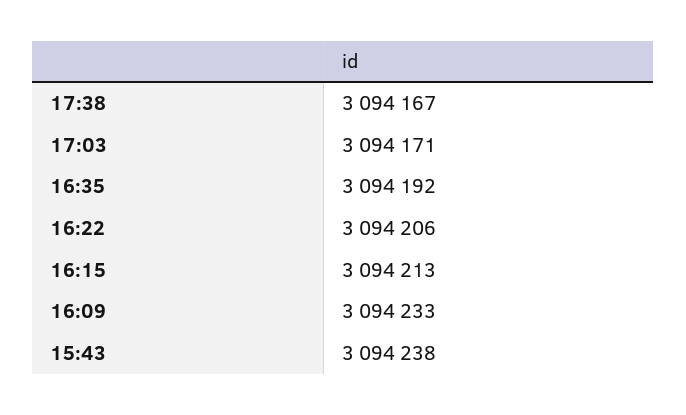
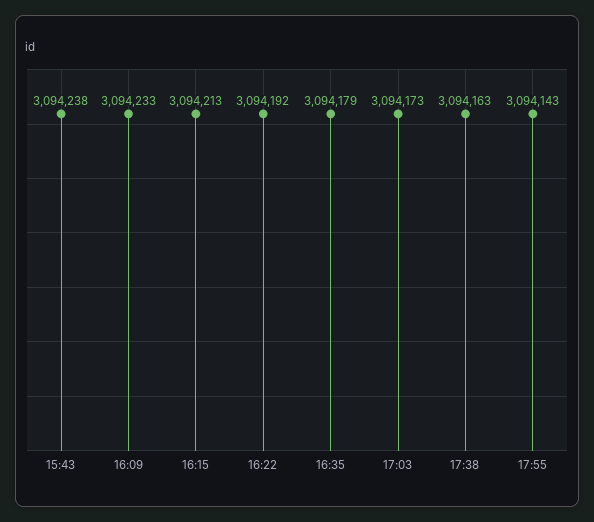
17:38: 3094167 -> 3094163
17:03: 3094171 -> 3094173
16:35: 3094192 -> 3094179
16:22: 3094206 -> 3094192
17:55: none -> 3094143

